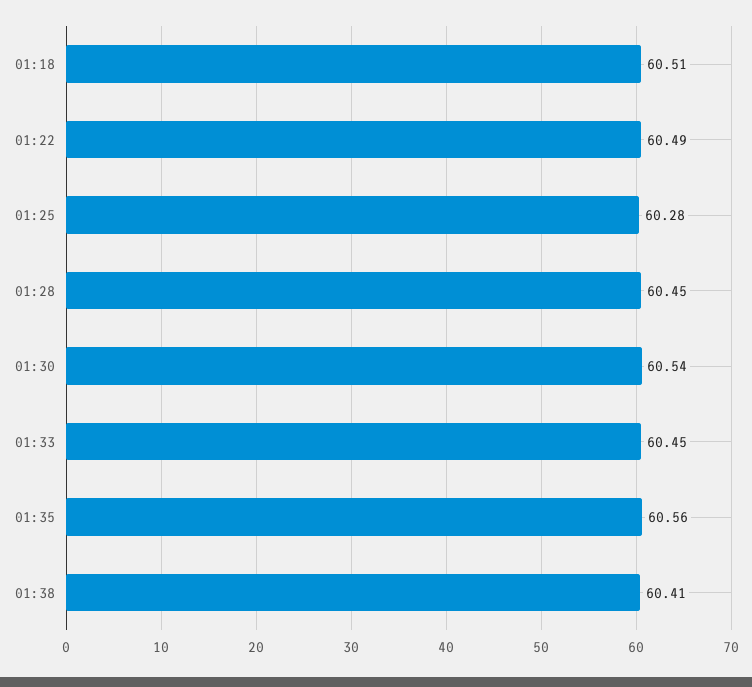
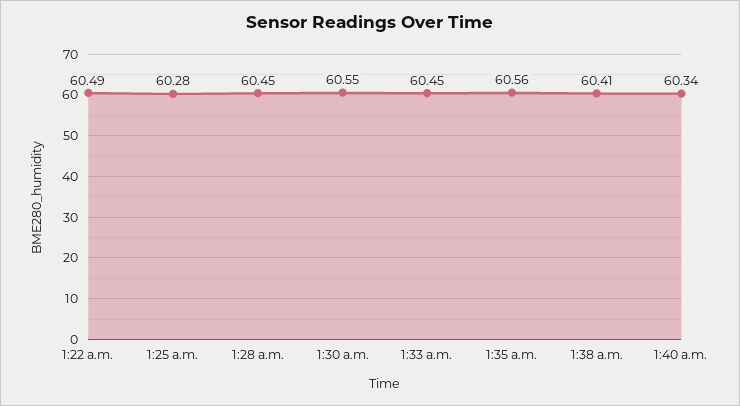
01:18: 60.51 -> none
01:30: 60.54 -> 60.55
1:40 a.m.: none -> 60.34

